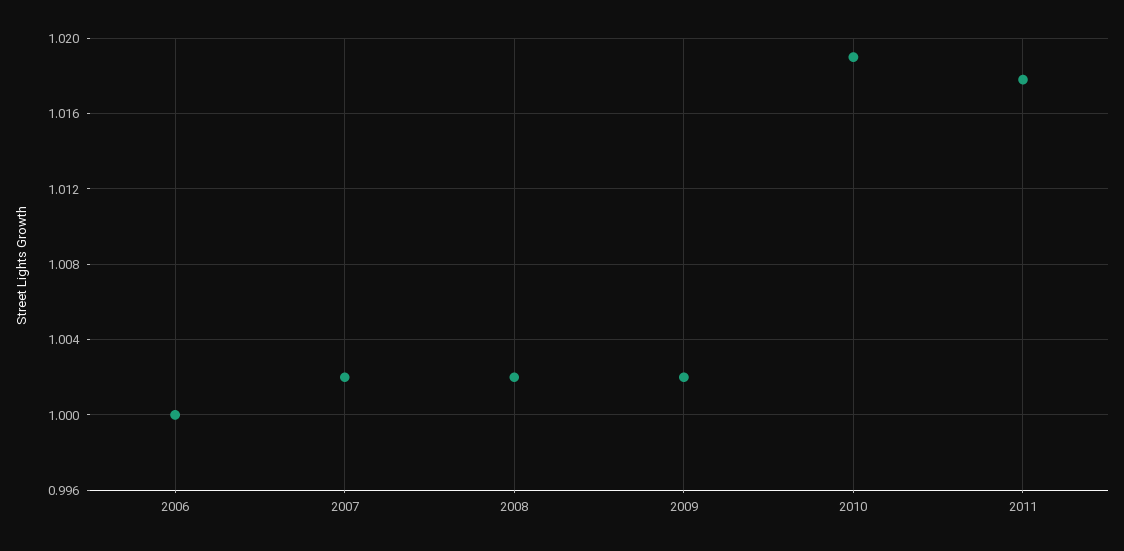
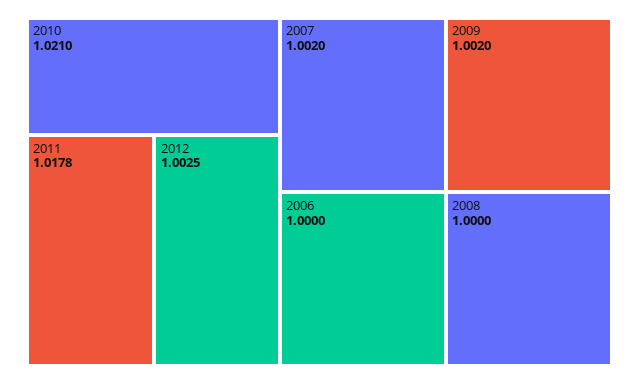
2008: 1.002 -> 1
2010: 1.019 -> 1.021
2012: none -> 1.0025

